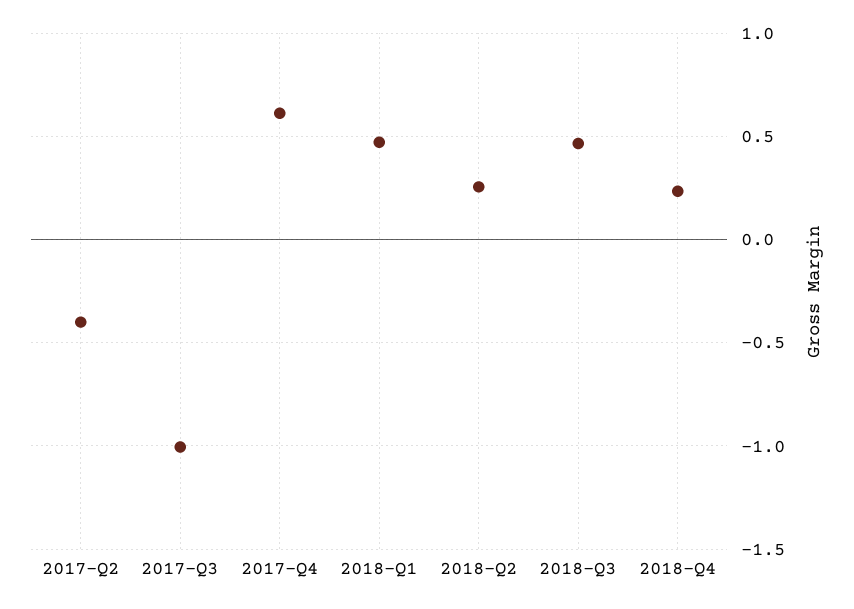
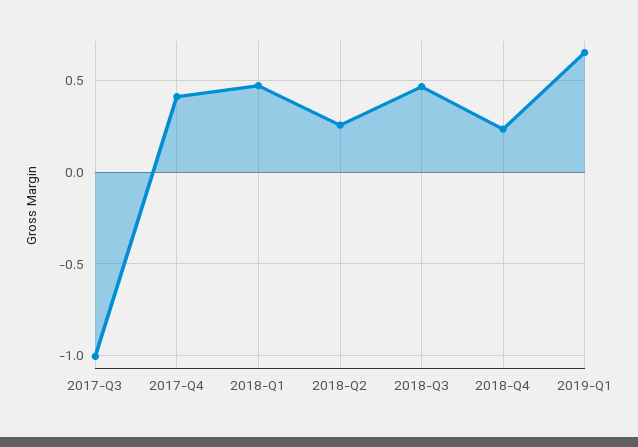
2017-Q2: -0.4 -> none
2017-Q4: 0.6 -> 0.4
2019-Q1: none -> 0.65

